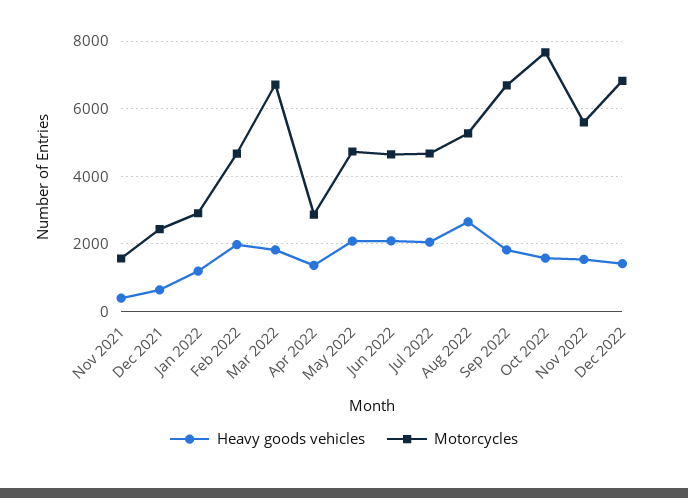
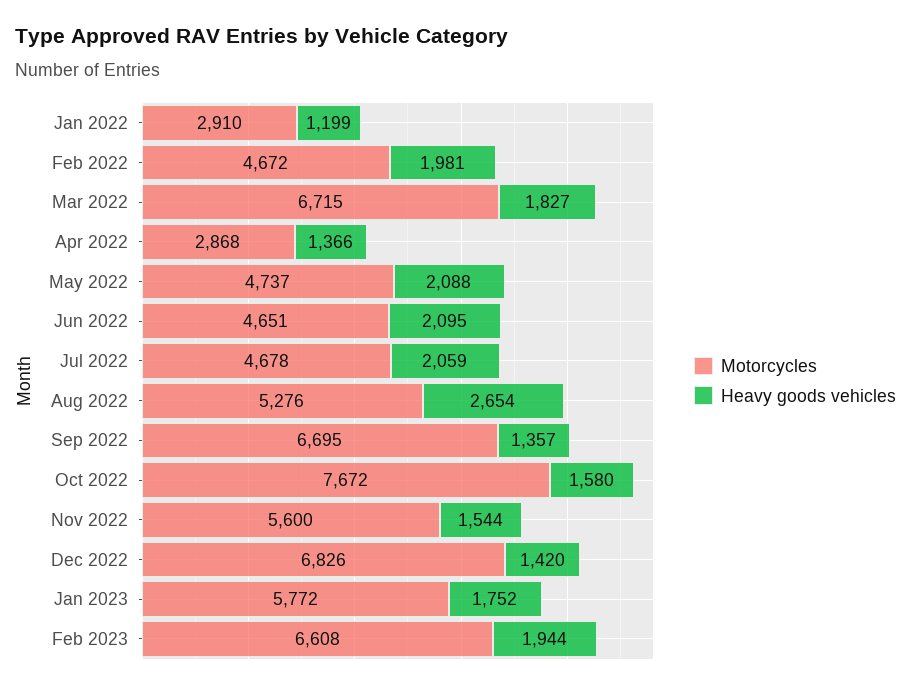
Heavy goods vehicles, Nov 2021: 400 -> none
Motorcycles, Nov 2021: 1600 -> none
Heavy goods vehicles, Dec 2021: 600 -> none
Motorcycles, Dec 2021: 2400 -> none
Heavy goods vehicles, Sep 2022: 1800 -> 1357
Motorcycles, Jan 2023: none -> 5772
Heavy goods vehicles, Jan 2023: none -> 1752
Motorcycles, Feb 2023: none -> 6608
Heavy goods vehicles, Feb 2023: none -> 1944

